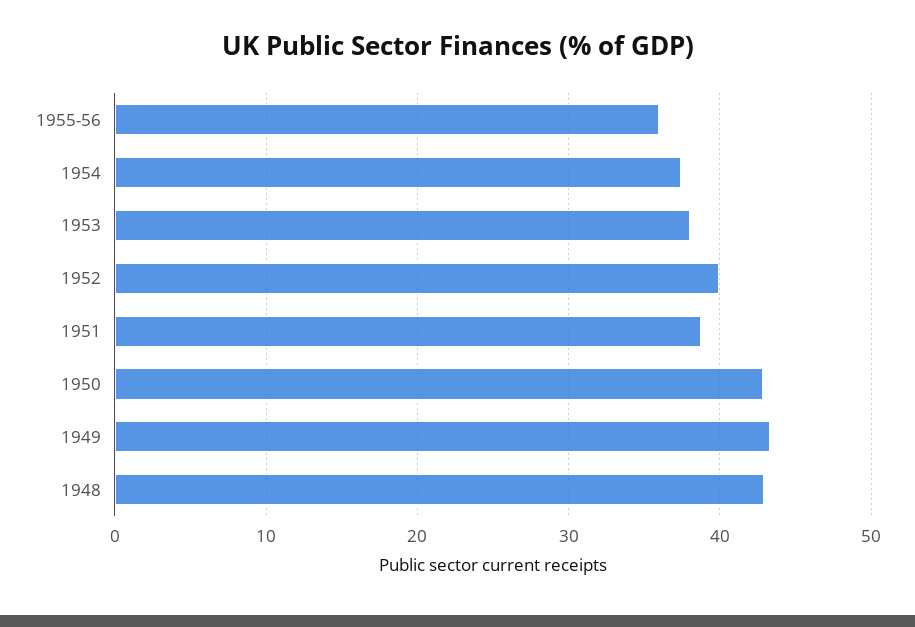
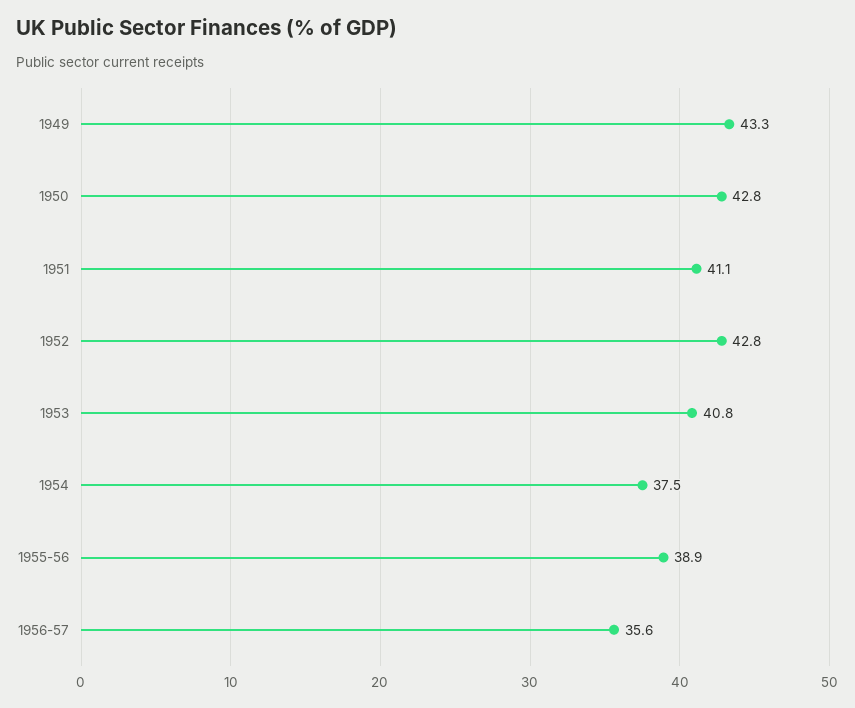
1955-56: 36 -> 38.9
1953: 38 -> 40.8
1952: 40 -> 42.8
1951: 39 -> 41.1
1948: 43 -> none
1956-57: none -> 35.6

